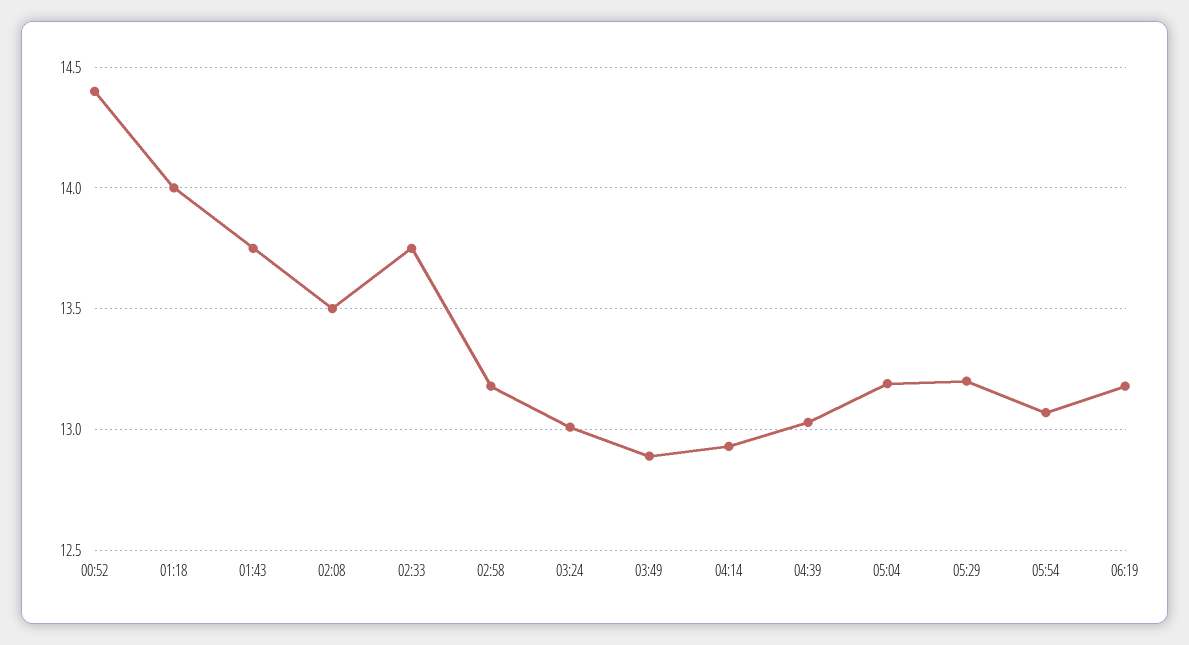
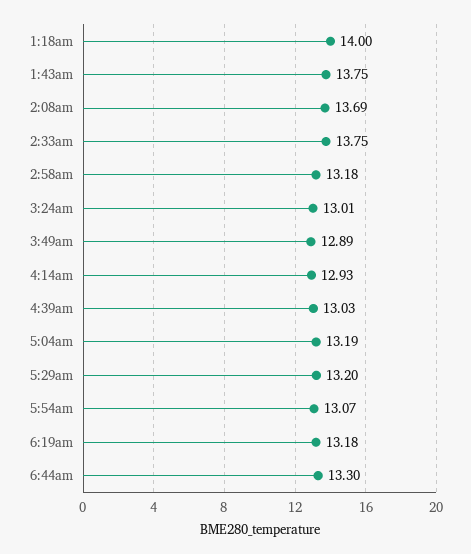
00:52: 14.4 -> none
02:08: 13.5 -> 13.69
6:44am: none -> 13.3

